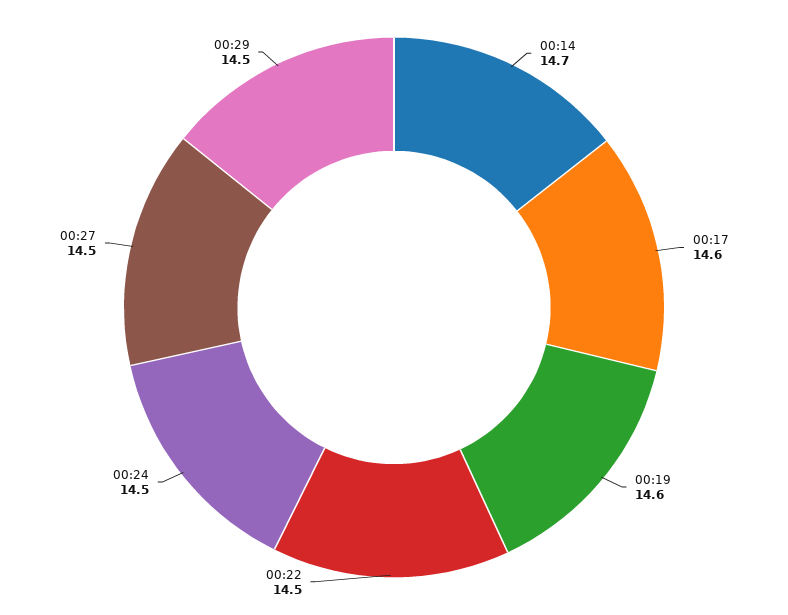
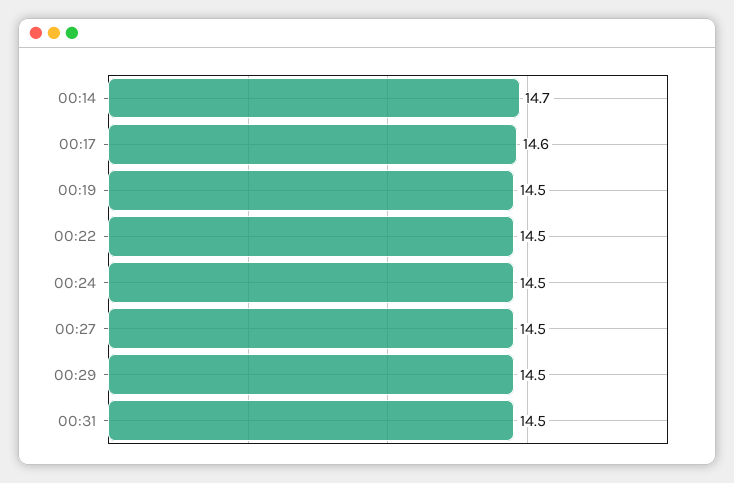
00:19: 14.6 -> 14.5
00:31: none -> 14.5

